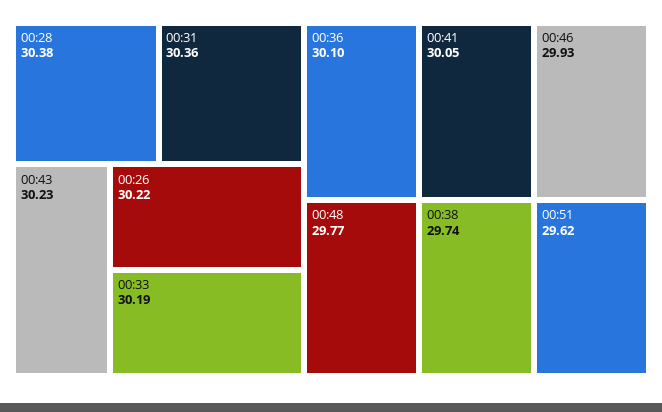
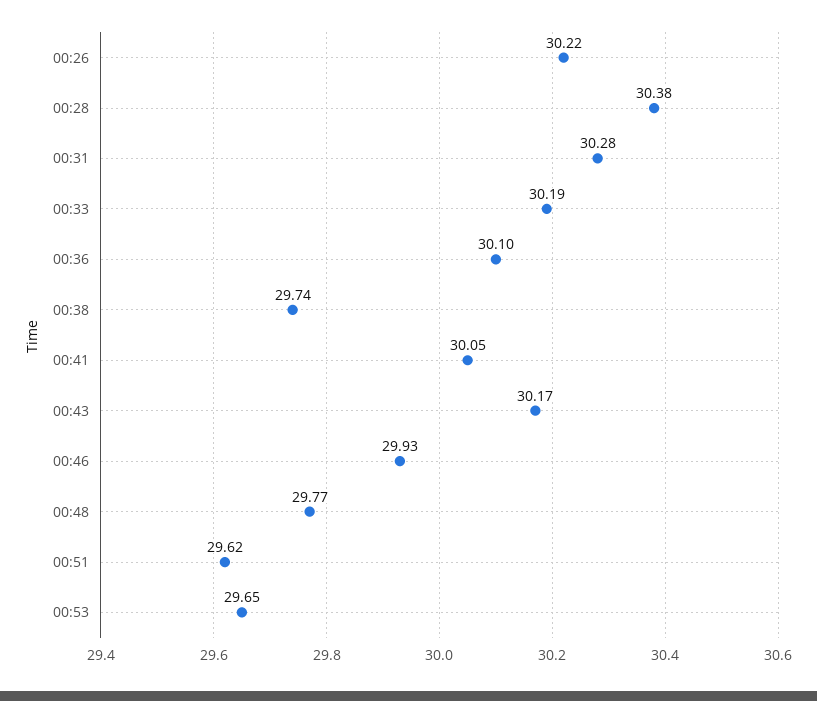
00:31: 30.36 -> 30.28
00:43: 30.23 -> 30.17
00:53: none -> 29.65

